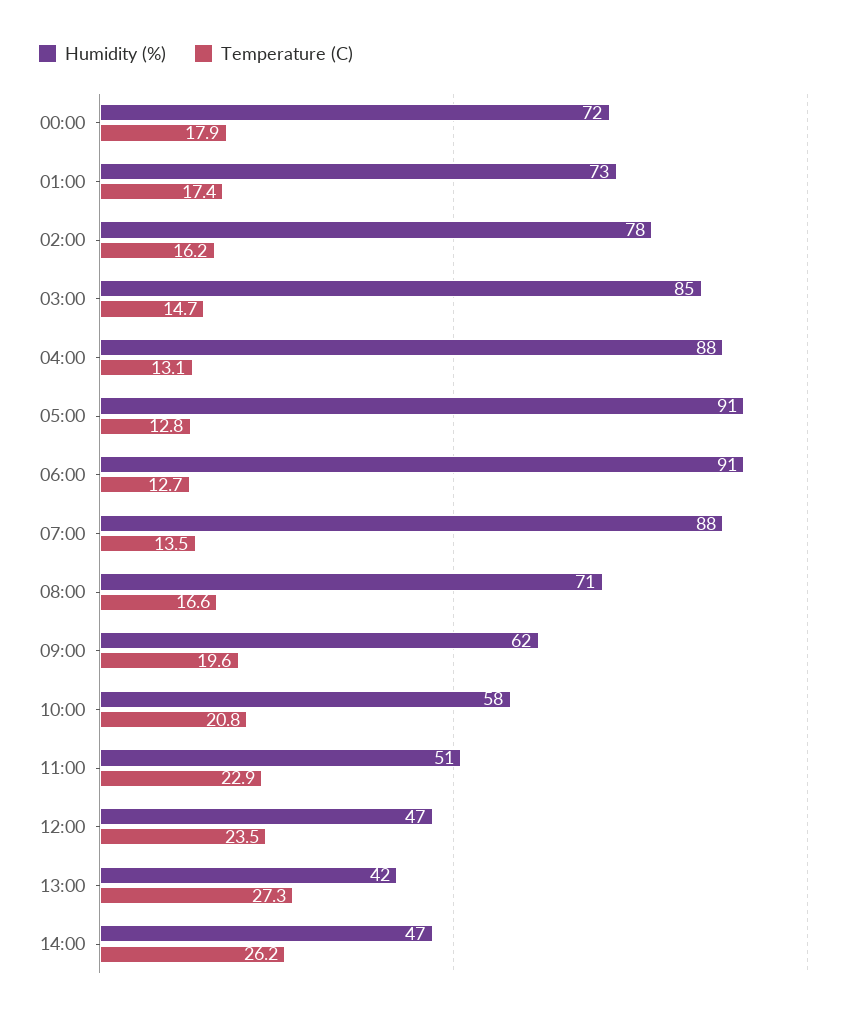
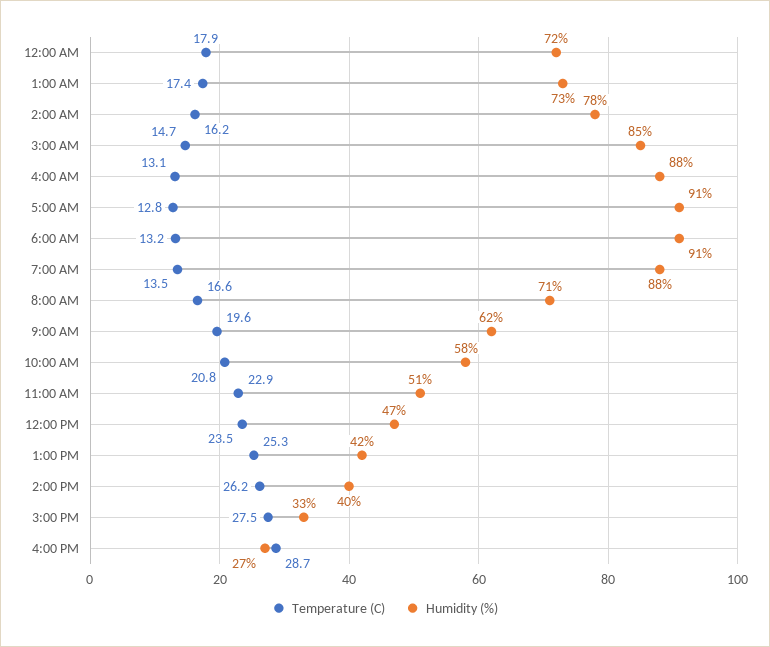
Temperature (C), 06:00: 12.7 -> 13.2
Temperature (C), 13:00: 27.3 -> 25.3
Humidity (%), 14:00: 47 -> 40
Temperature (C), 3:00 PM: none -> 27.5
Humidity (%), 3:00 PM: none -> 33
Temperature (C), 4:00 PM: none -> 28.7
Humidity (%), 4:00 PM: none -> 27

